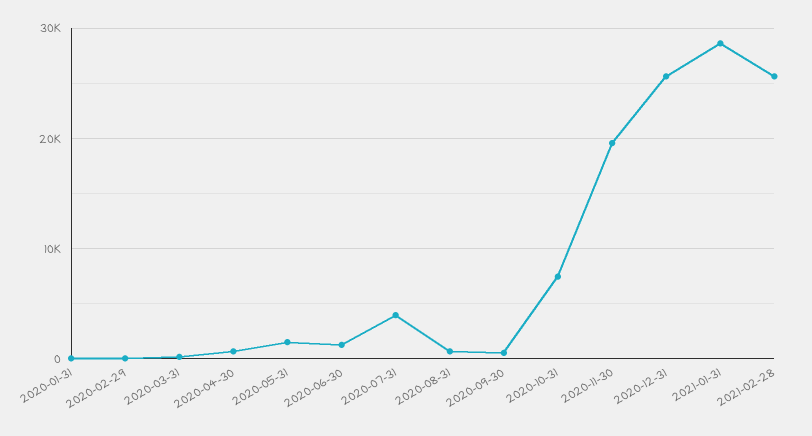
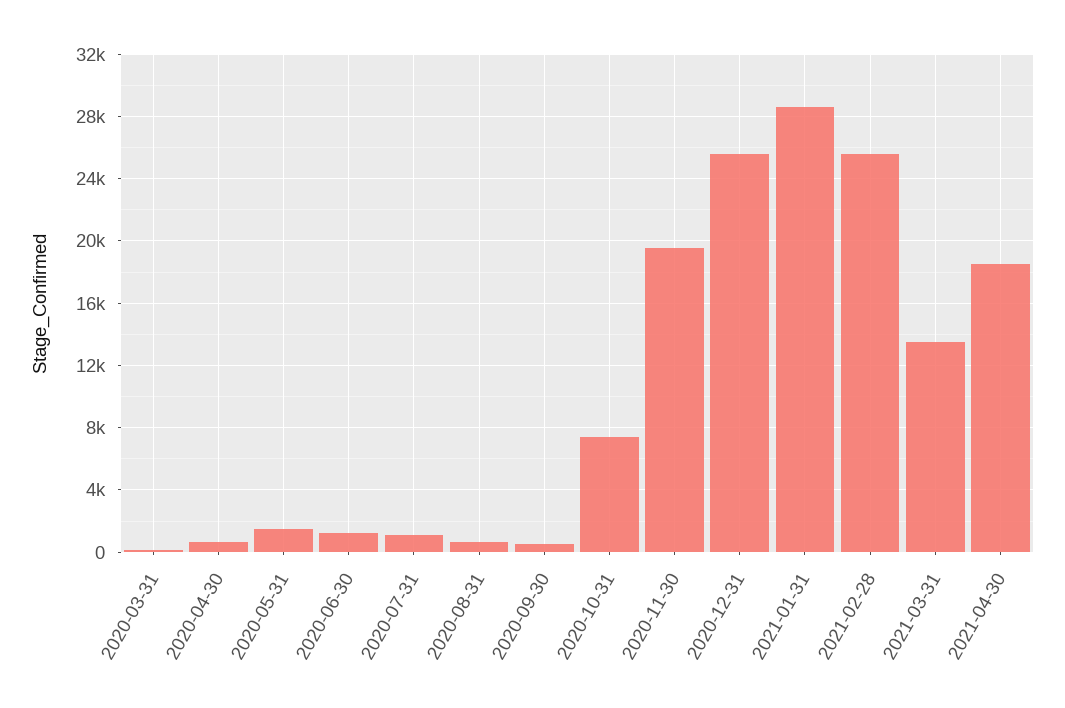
2020-01-31: 0 -> none
2020-02-29: 0 -> none
2020-07-31: 4000 -> 1000
2021-03-31: none -> 13500
2021-04-30: none -> 18500

